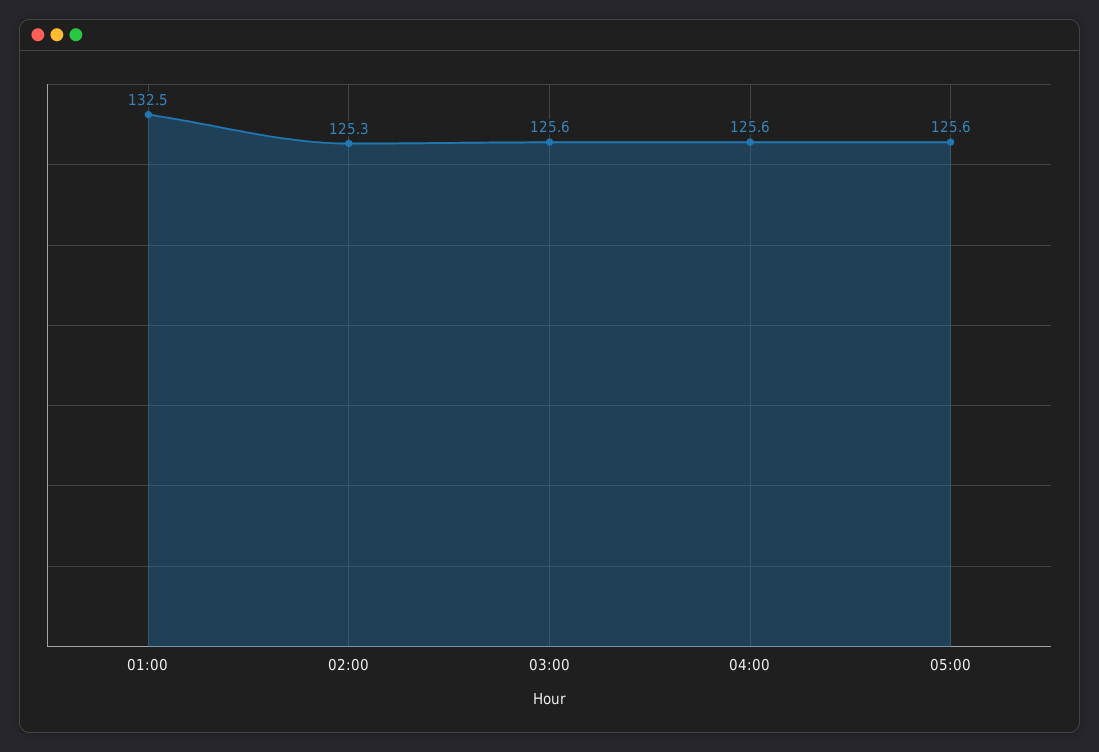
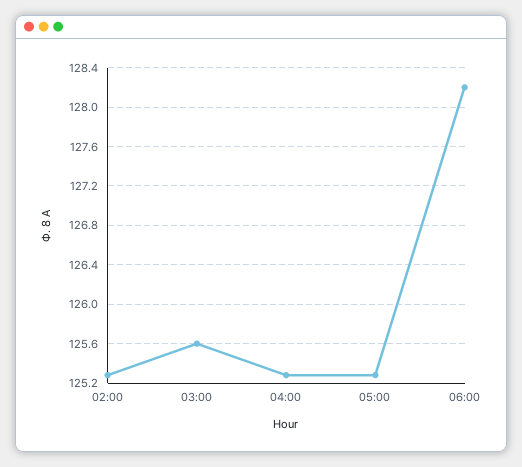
01:00: 132.5 -> none
04:00: 125.6 -> 125.3
05:00: 125.6 -> 125.3
06:00: none -> 128.2

